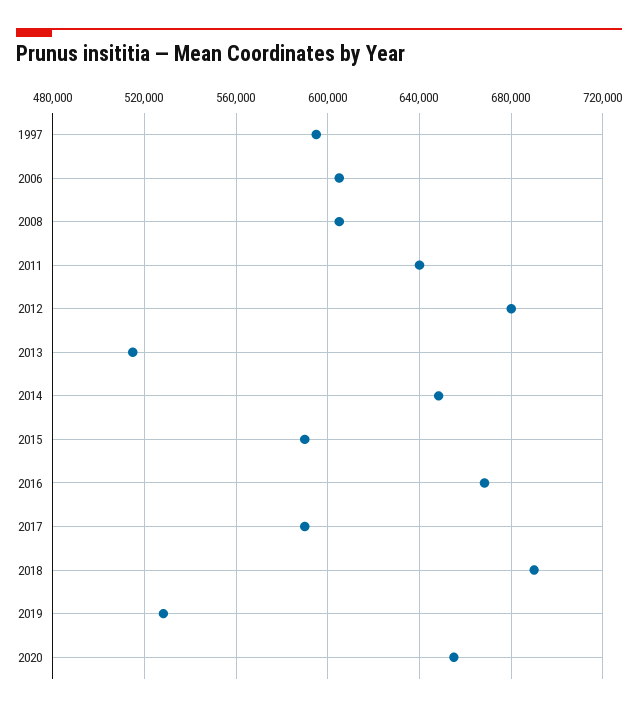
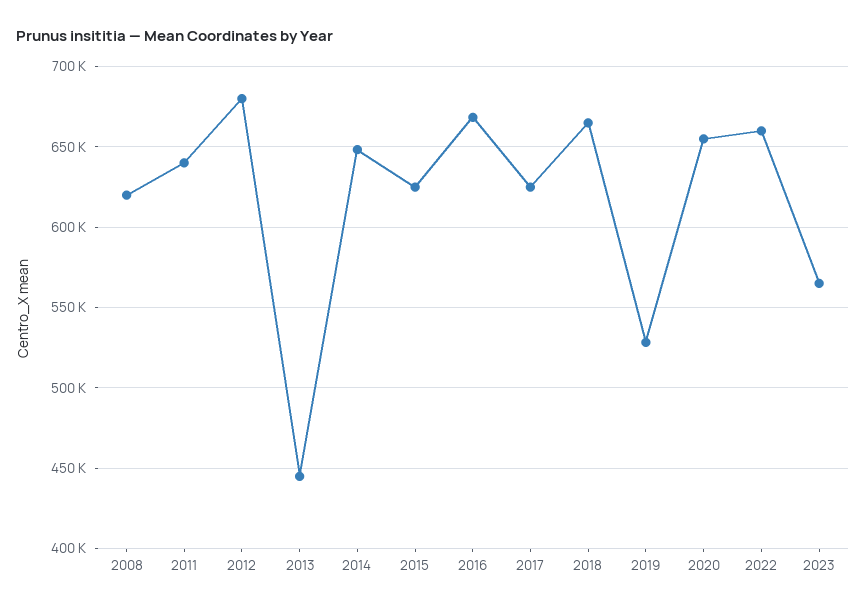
1997: 595000 -> none
2006: 605000 -> none
2008: 605000 -> 620000
2013: 515000 -> 445000
2015: 590000 -> 625000
2017: 590000 -> 625000
2018: 690000 -> 665000
2022: none -> 660000
2023: none -> 565000

